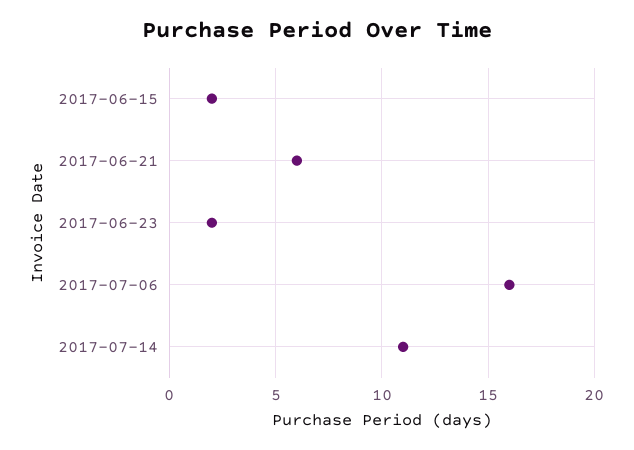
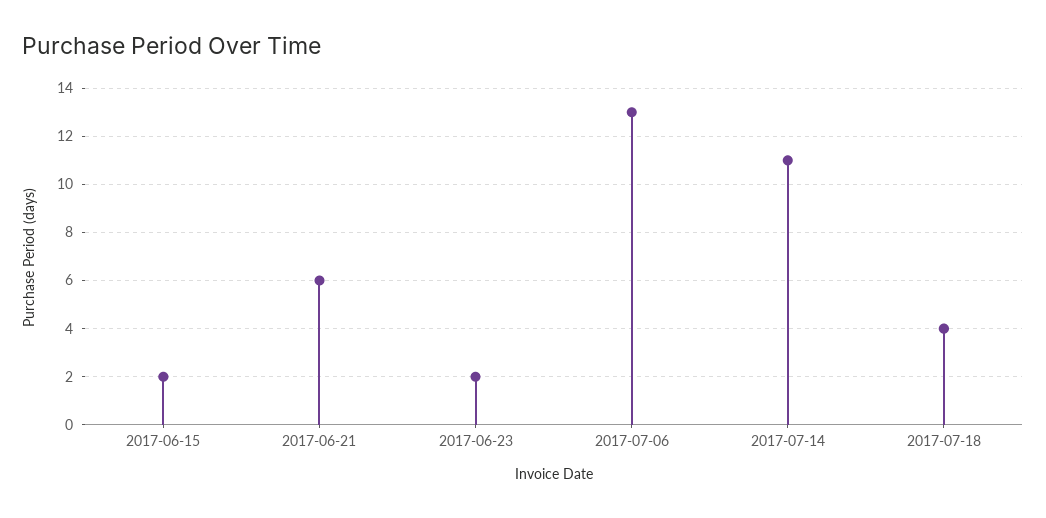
2017-07-06: 16 -> 13
2017-07-18: none -> 4

